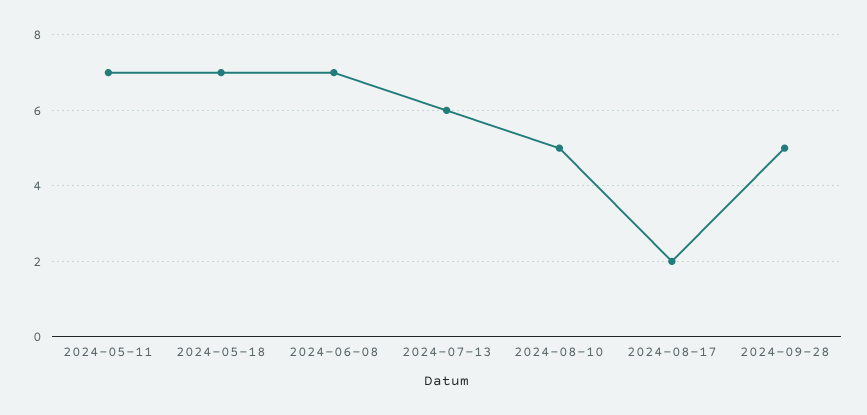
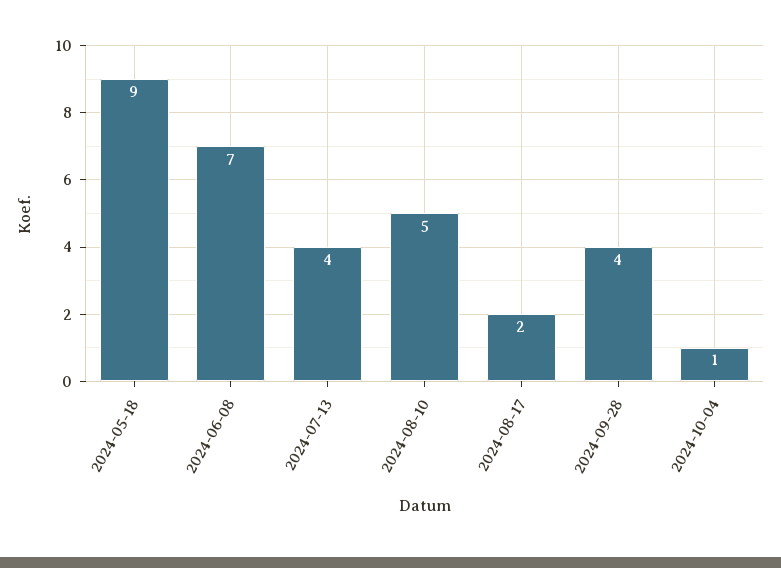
2024-05-11: 7 -> none
2024-05-18: 7 -> 9
2024-07-13: 6 -> 4
2024-09-28: 5 -> 4
2024-10-04: none -> 1

